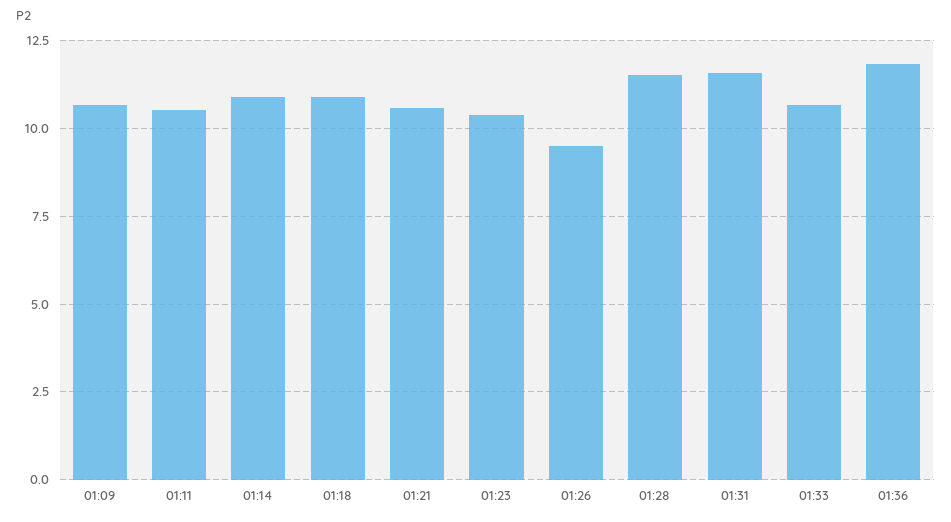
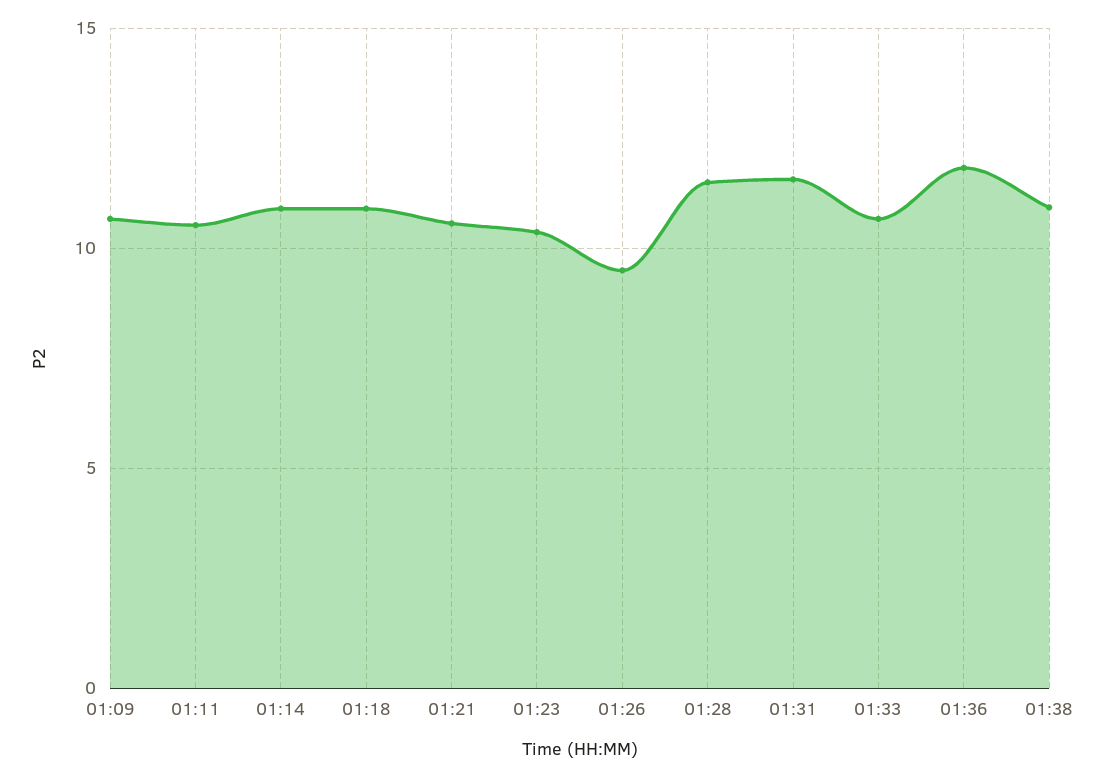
01:38: none -> 11

